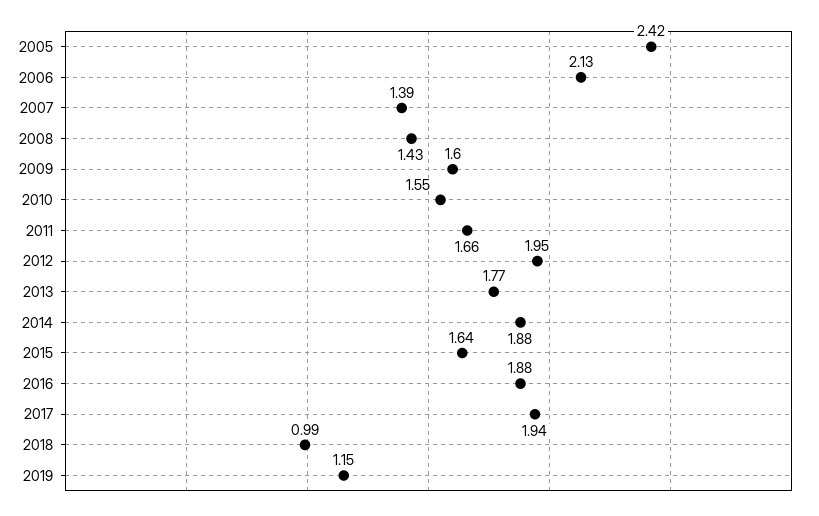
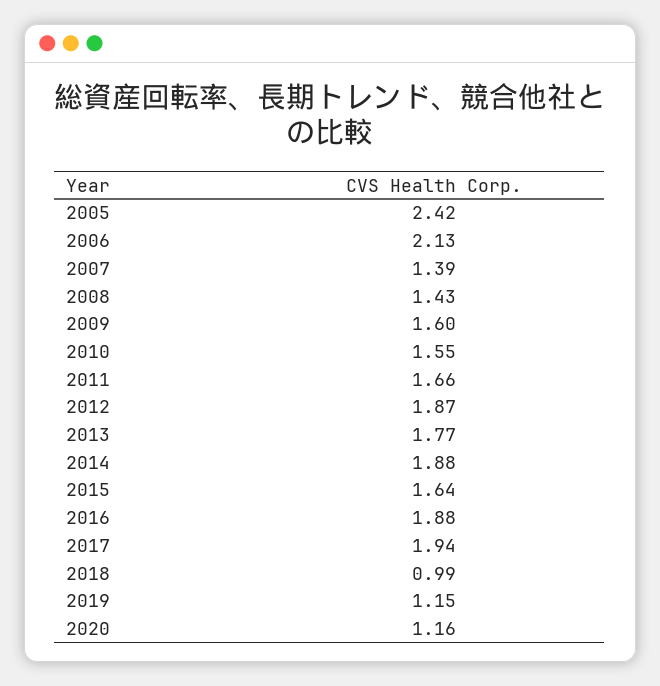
2012: 1.95 -> 1.87
2020: none -> 1.16

